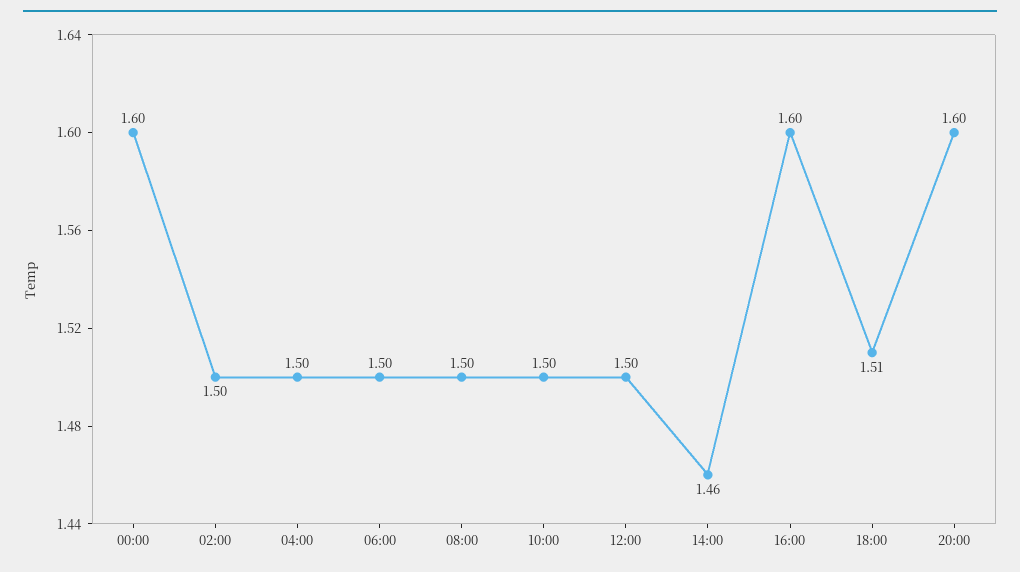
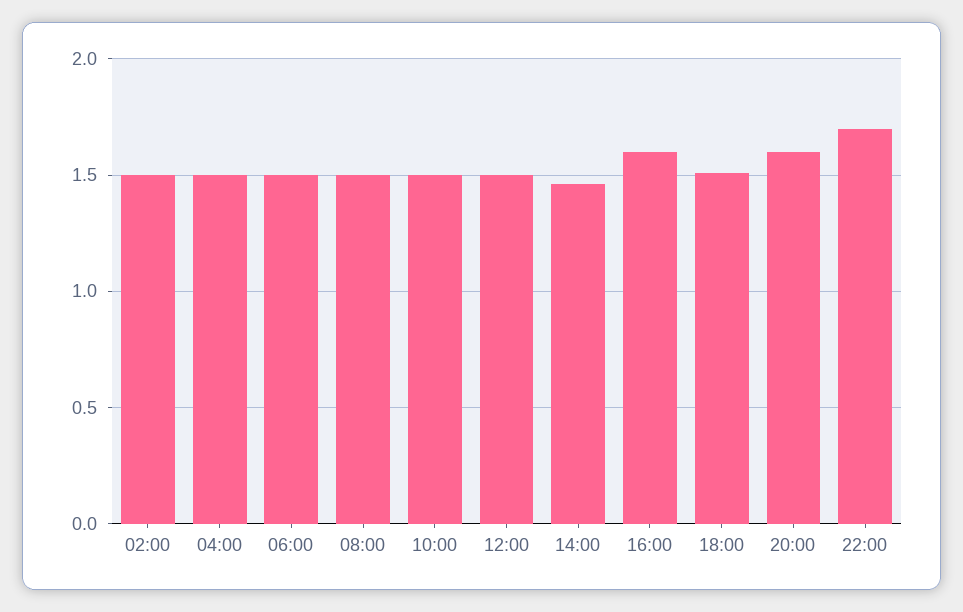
00:00: 1.6 -> none
22:00: none -> 1.7

